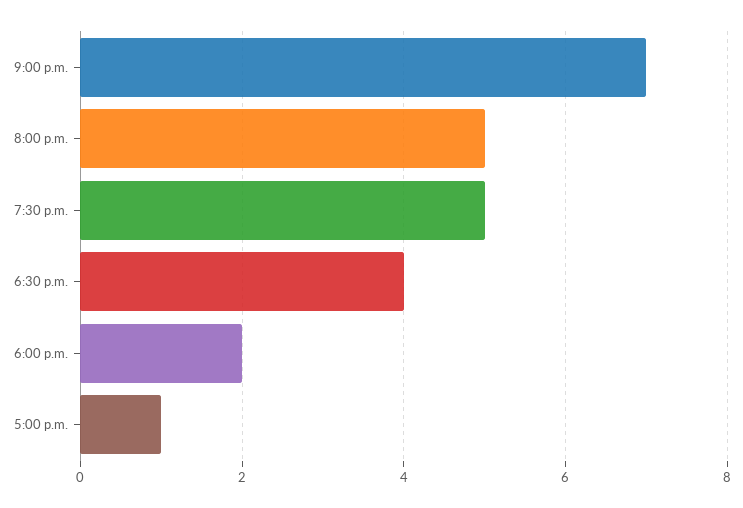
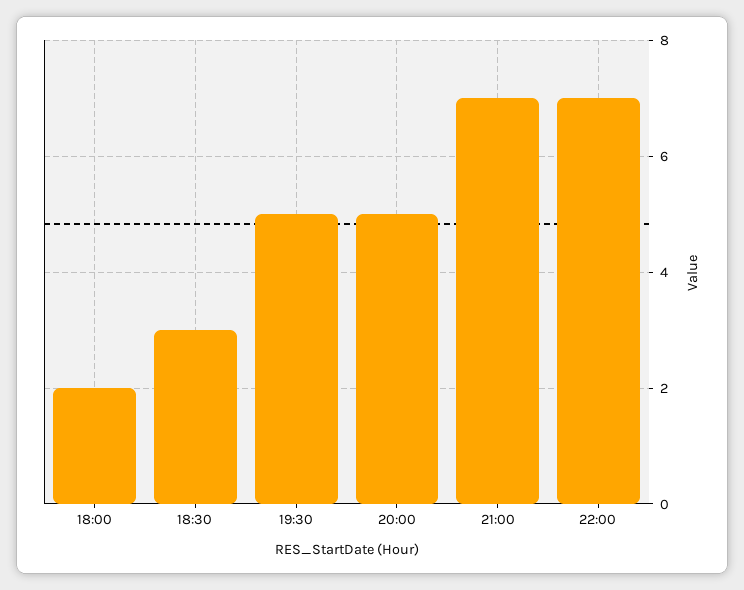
6:30 p.m.: 4 -> 3
5:00 p.m.: 1 -> none
22:00: none -> 7

